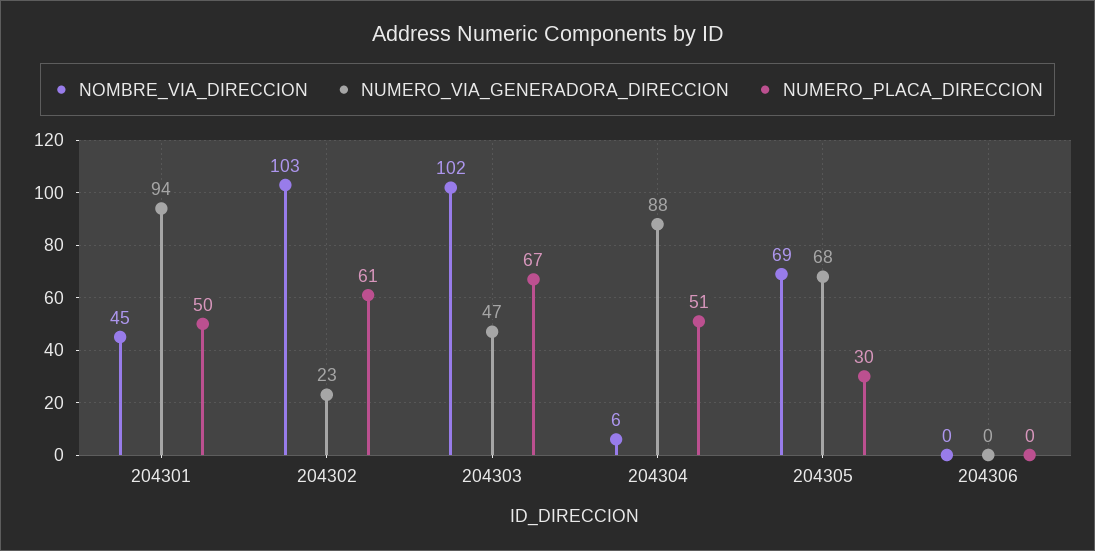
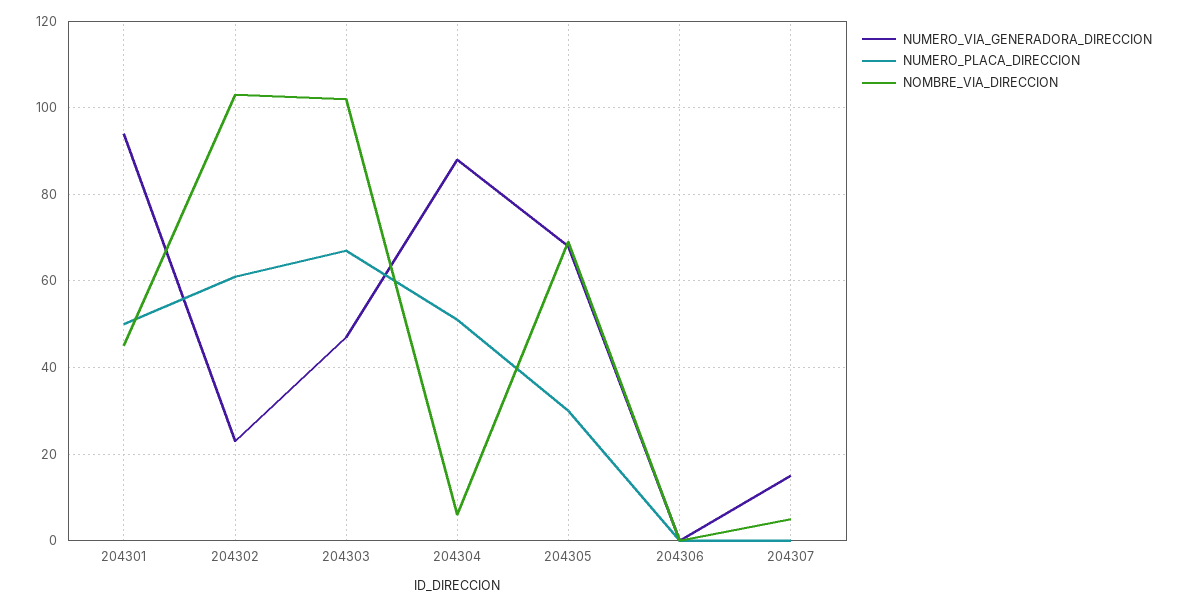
NUMERO_VIA_GENERADORA_DIRECCION, 204307: none -> 15
NUMERO_PLACA_DIRECCION, 204307: none -> 0
NOMBRE_VIA_DIRECCION, 204307: none -> 5

